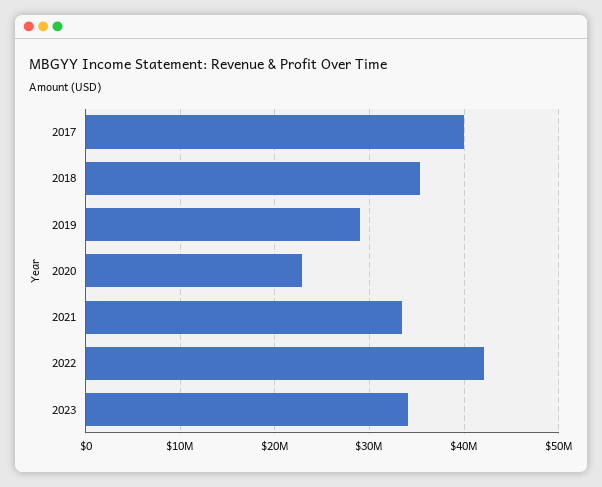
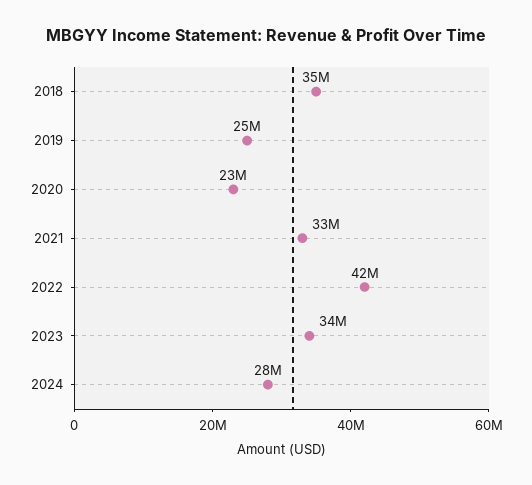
2017: 40000000 -> none
2019: 29000000 -> 25000000
2024: none -> 28000000

